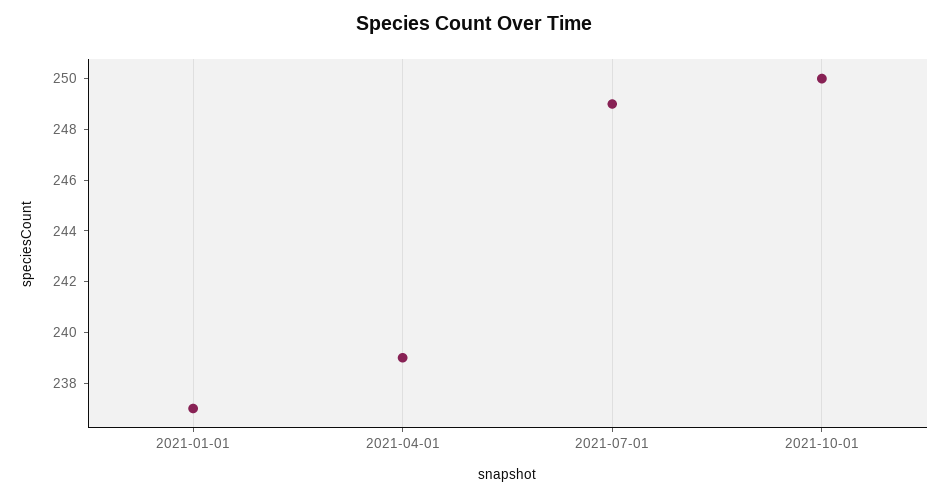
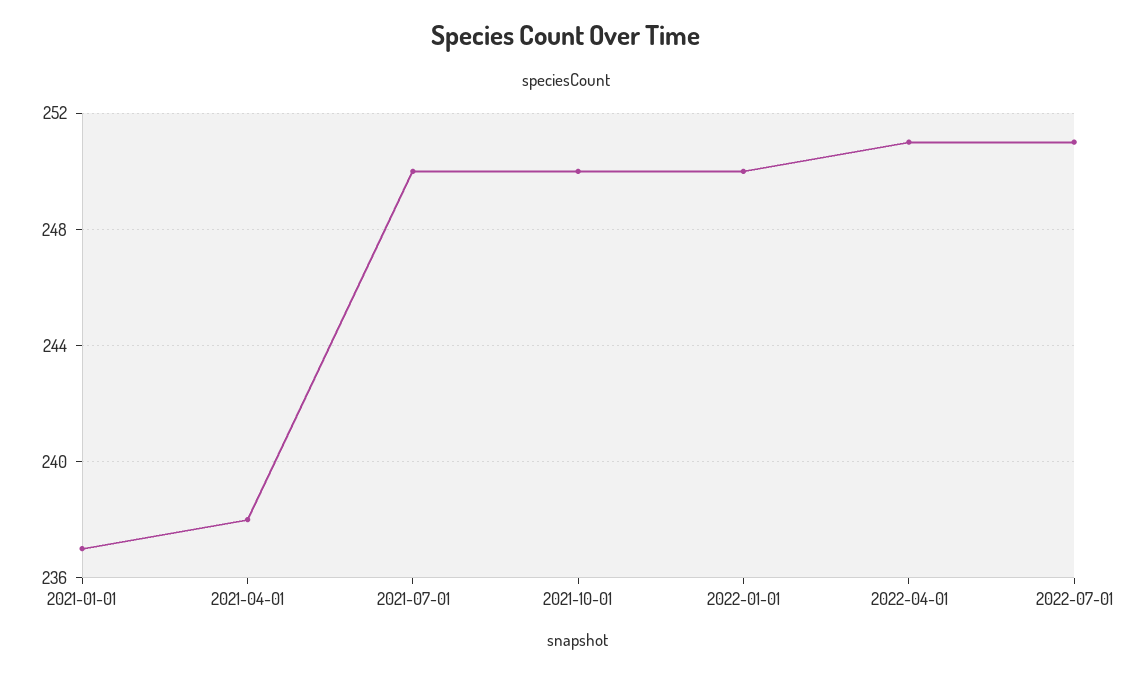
2021-04-01: 239 -> 238
2021-07-01: 249 -> 250
2022-01-01: none -> 250
2022-04-01: none -> 251
2022-07-01: none -> 251

